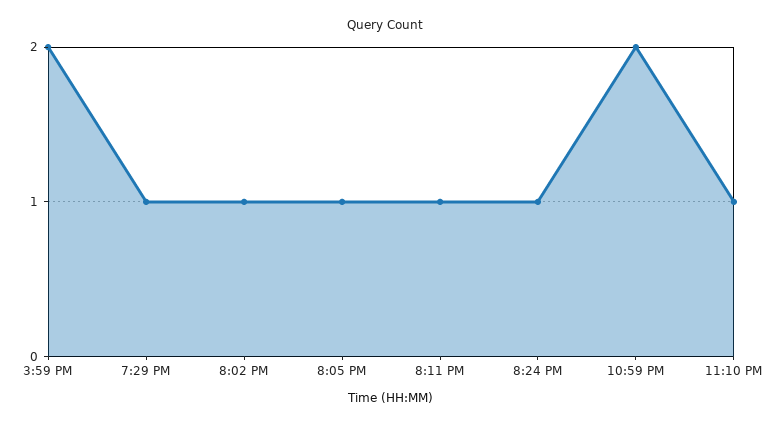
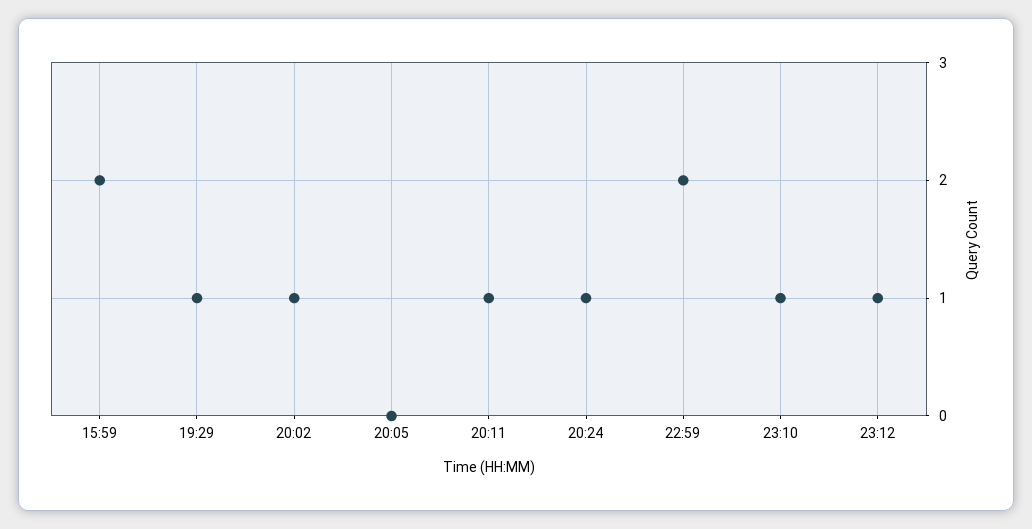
8:05 PM: 1 -> 0
23:12: none -> 1

